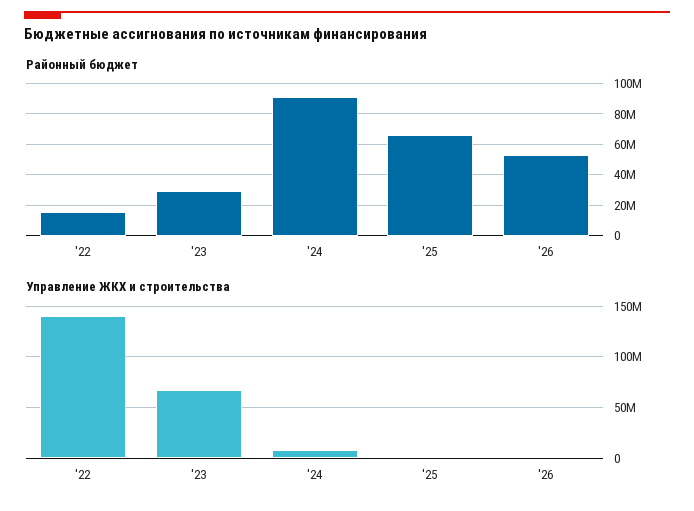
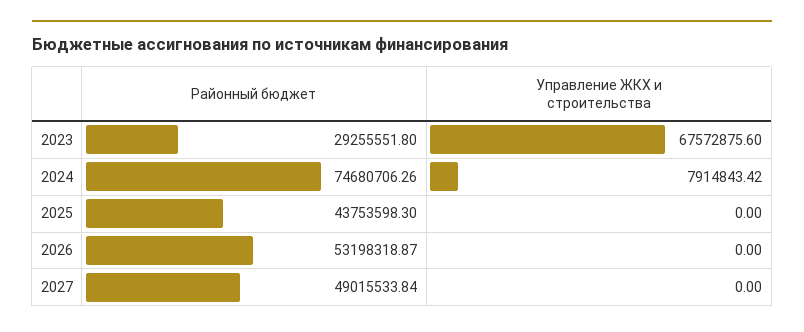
Районный бюджет, '22: 15000000 -> none
Районный бюджет, '24: 90000000 -> 74680706.26
Районный бюджет, '25: 65000000 -> 43753598.3
Управление ЖКХ и строительства, '22: 140000000 -> none
Районный бюджет, 2027: none -> 49015533.84
Управление ЖКХ и строительства, 2027: none -> 0

